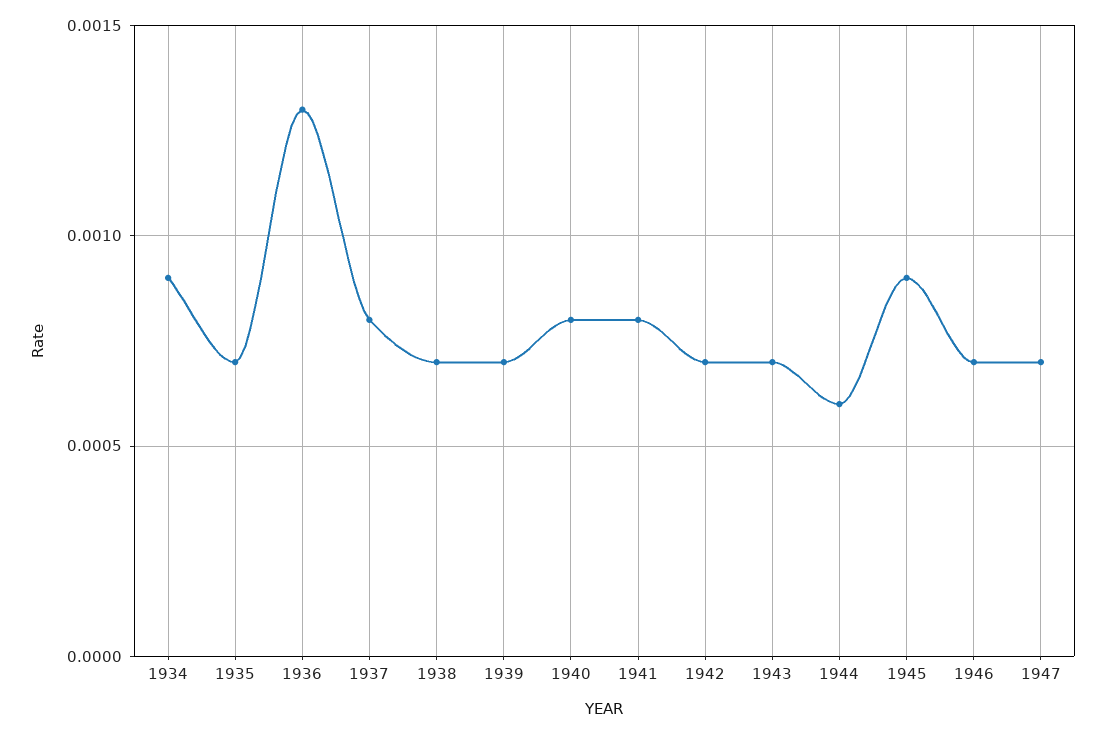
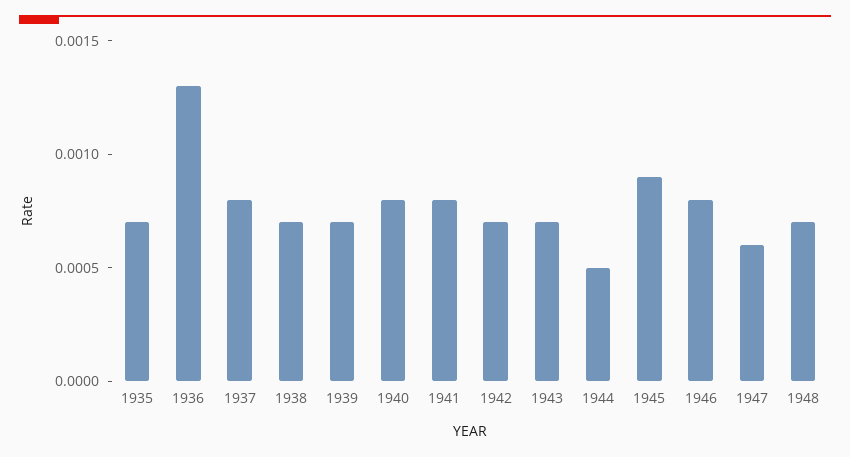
1934: 0.0009 -> none
1944: 0.0006 -> 0.0005
1946: 0.0007 -> 0.0008
1947: 0.0007 -> 0.0006
1948: none -> 0.0007

